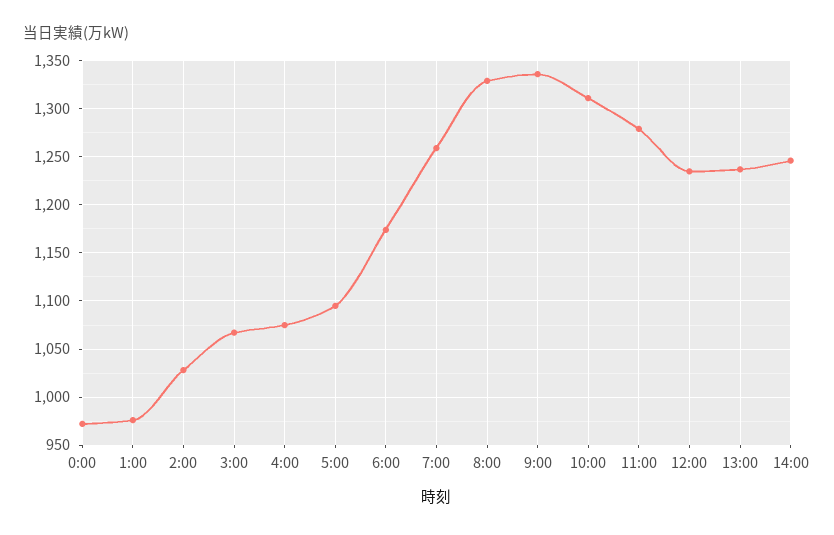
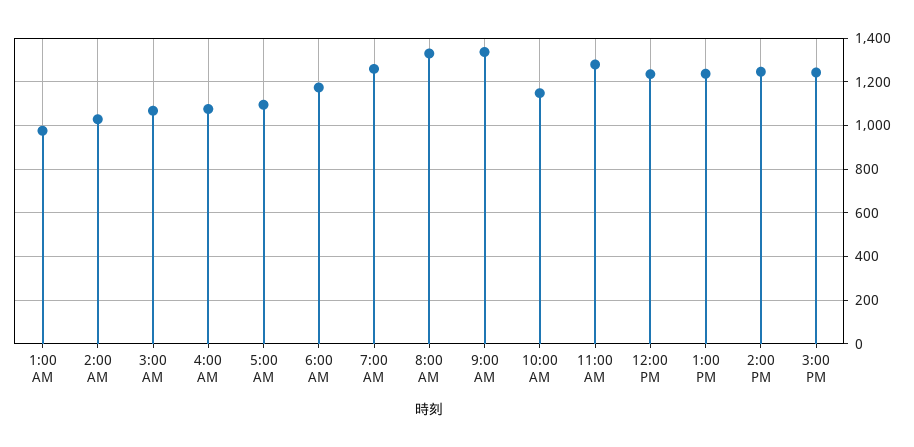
0:00: 970 -> none
10:00: 1310 -> 1150
3:00 PM: none -> 1250

